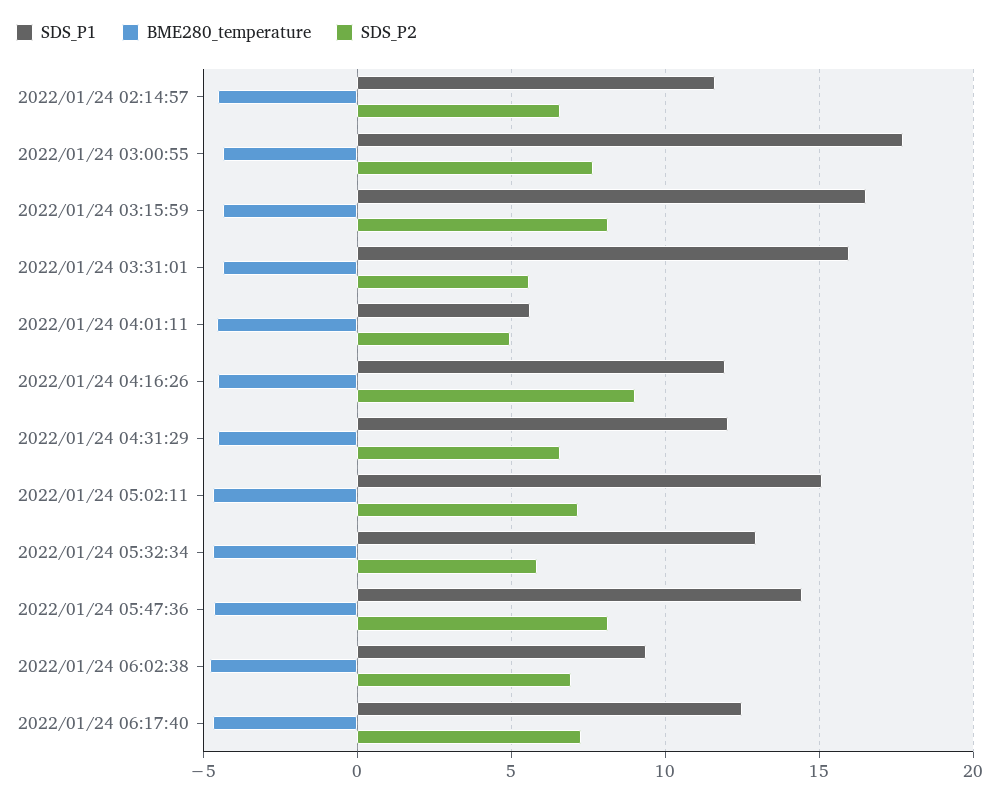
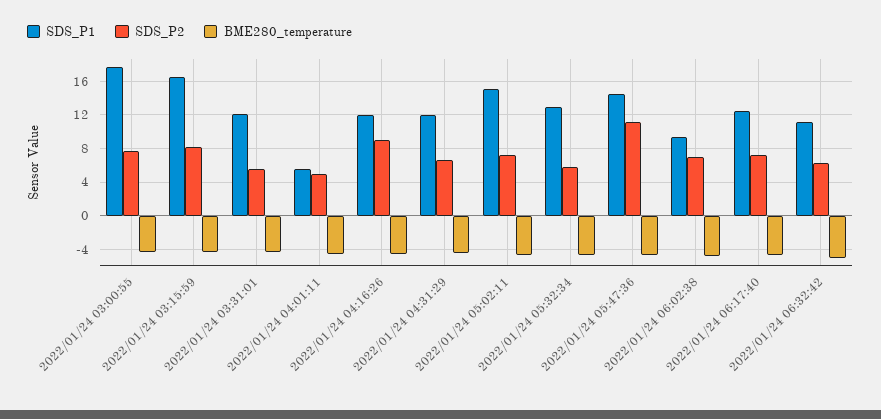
SDS_P1, 2022/01/24 02:14:57: 11.5 -> none
BME280_temperature, 2022/01/24 02:14:57: -4.5 -> none
SDS_P2, 2022/01/24 02:14:57: 6.5 -> none
SDS_P1, 2022/01/24 03:31:01: 16 -> 12
SDS_P2, 2022/01/24 05:47:36: 8 -> 11
SDS_P1, 2022/01/24 06:32:42: none -> 11
SDS_P2, 2022/01/24 06:32:42: none -> 6
BME280_temperature, 2022/01/24 06:32:42: none -> -5

